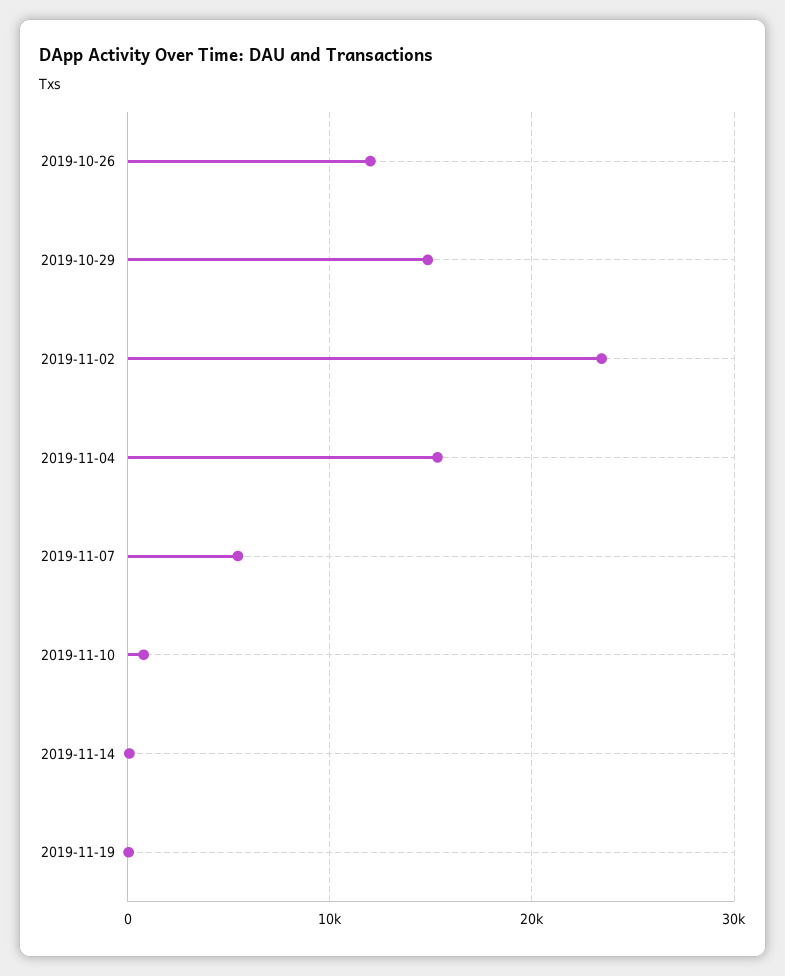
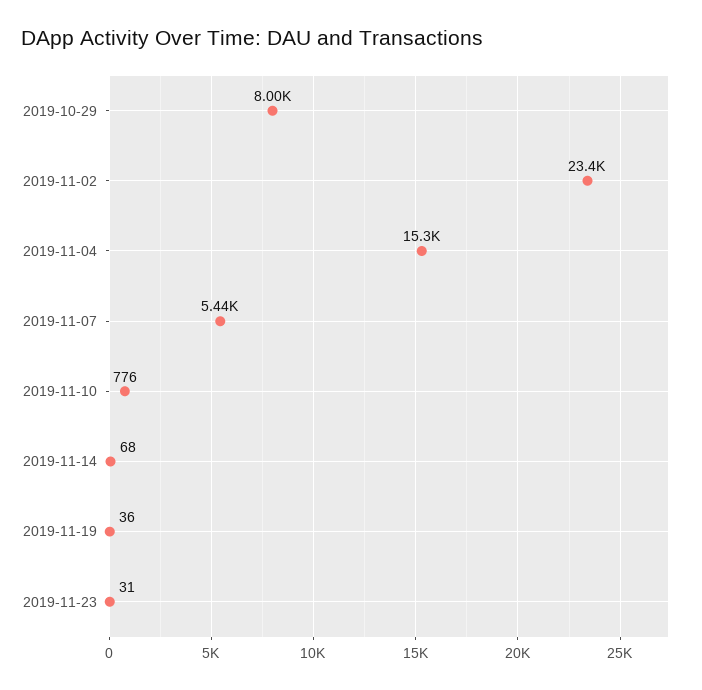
2019-10-26: 12000 -> none
2019-10-29: 15000 -> 8000
2019-11-23: none -> 31

